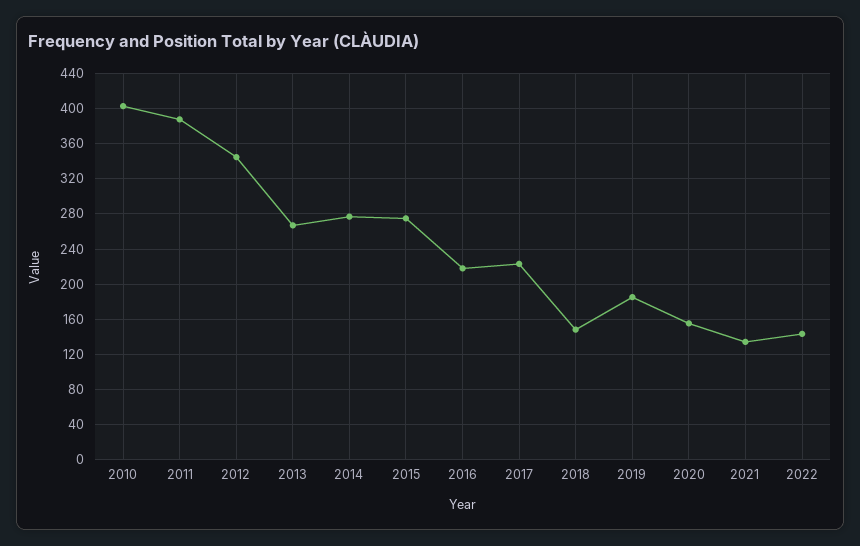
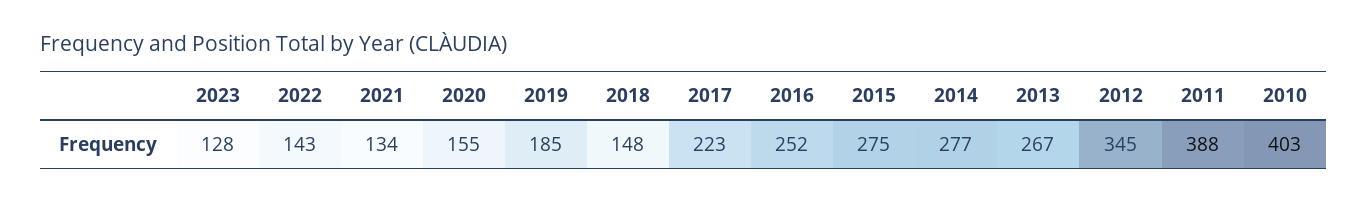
2016: 220 -> 252
2023: none -> 128

